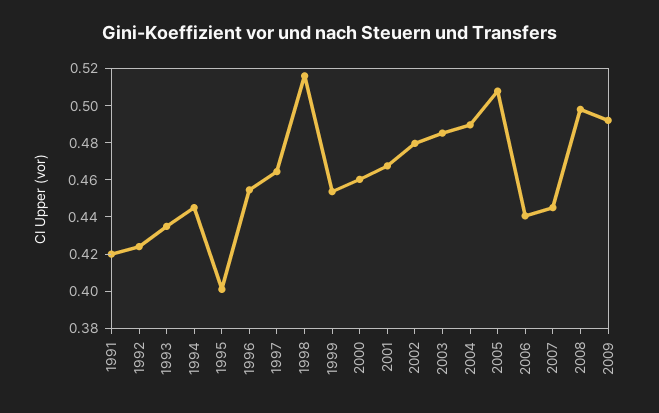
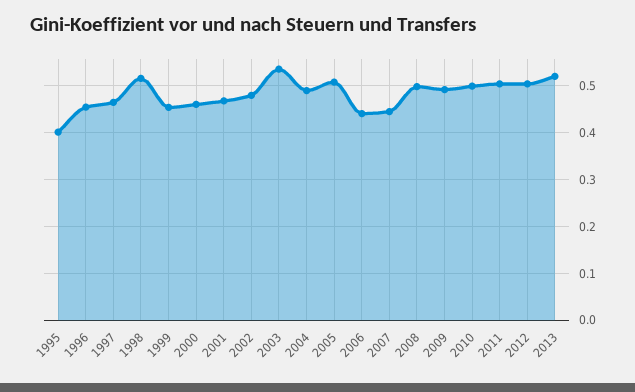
1991: 0.42 -> none
1992: 0.425 -> none
1993: 0.435 -> none
1994: 0.445 -> none
2003: 0.485 -> 0.54
2010: none -> 0.5
2011: none -> 0.5
2012: none -> 0.5
2013: none -> 0.52

